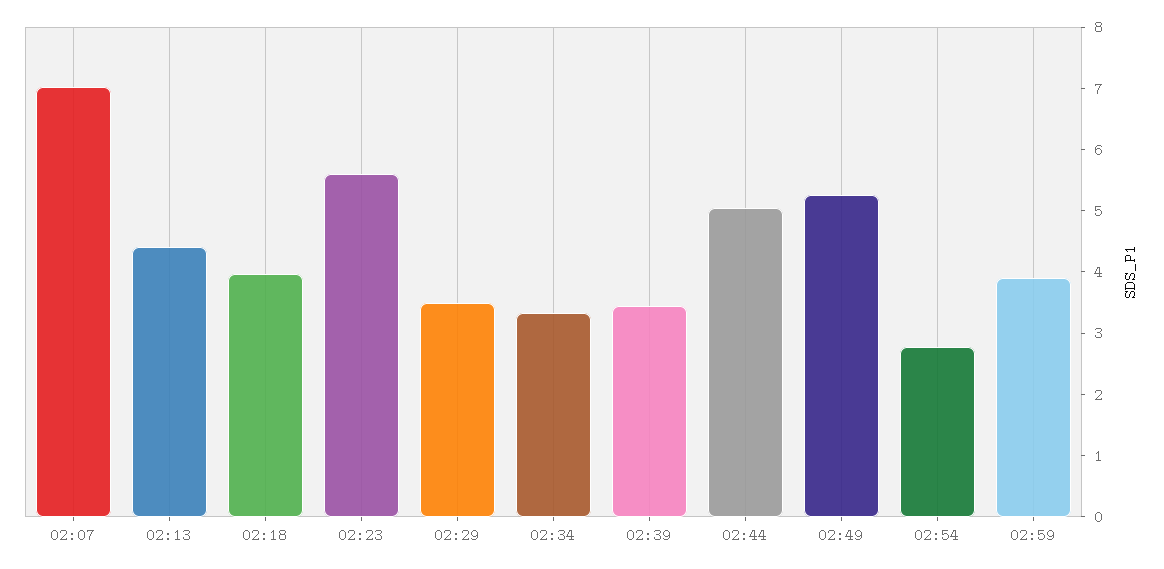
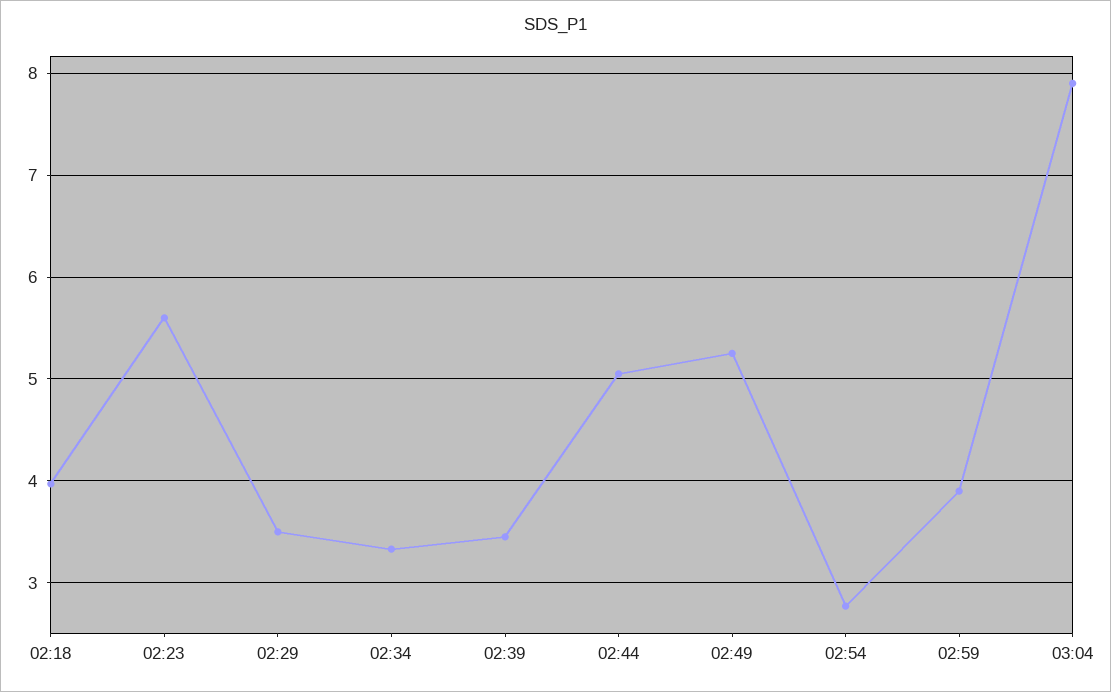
02:07: 7 -> none
02:13: 4.4 -> none
03:04: none -> 7.9

